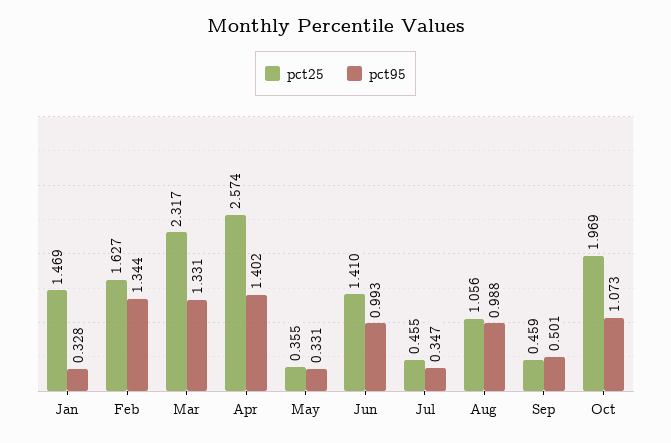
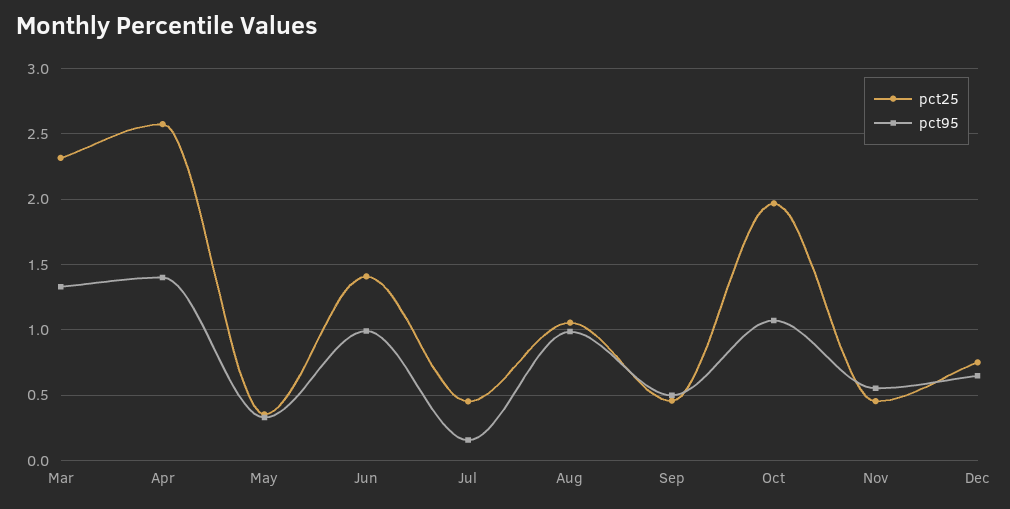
pct25, Jan: 1.469 -> none
pct95, Jan: 0.328 -> none
pct25, Feb: 1.627 -> none
pct95, Feb: 1.344 -> none
pct95, Jul: 0.347 -> 0.15
pct25, Nov: none -> 0.45
pct95, Nov: none -> 0.55
pct25, Dec: none -> 0.75
pct95, Dec: none -> 0.65

